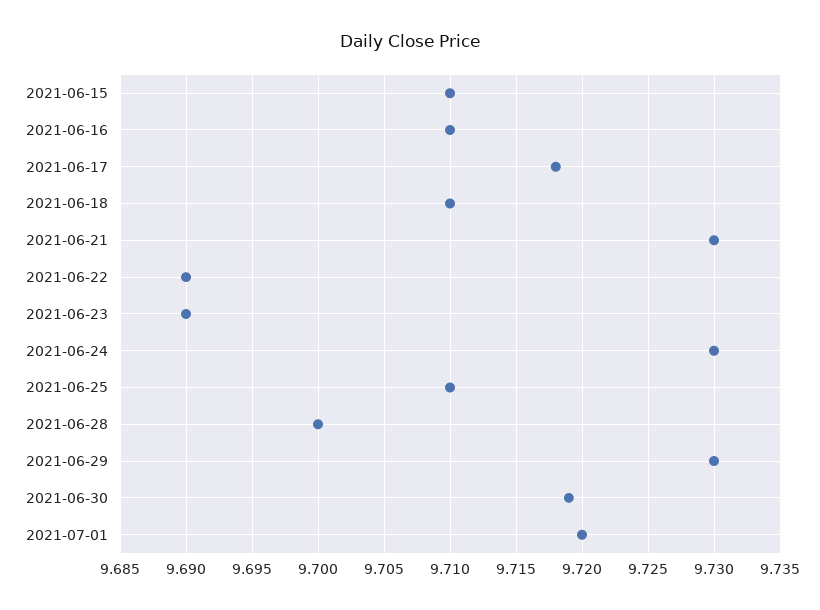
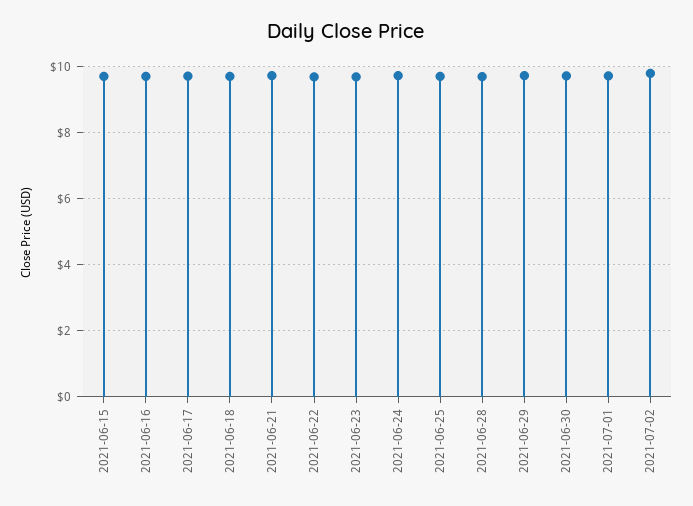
2021-07-02: none -> 9.8

